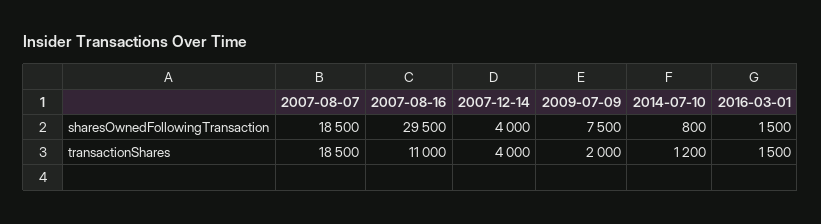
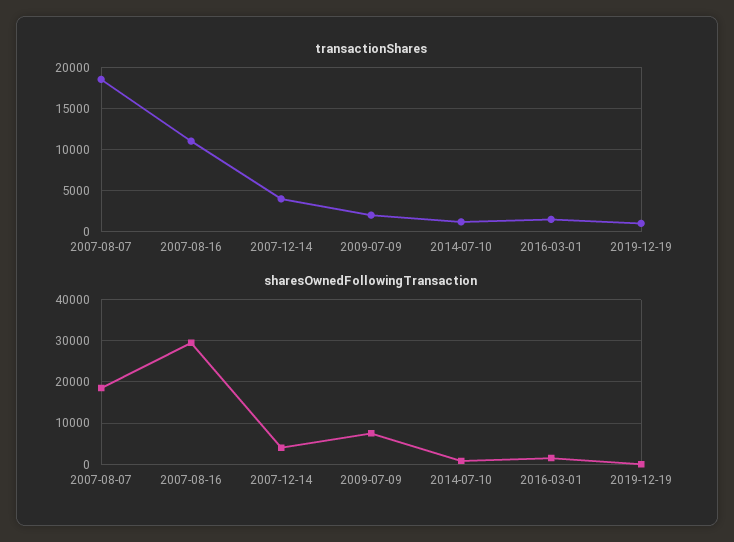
transactionShares, 2019-12-19: none -> 1000
sharesOwnedFollowingTransaction, 2019-12-19: none -> 0

